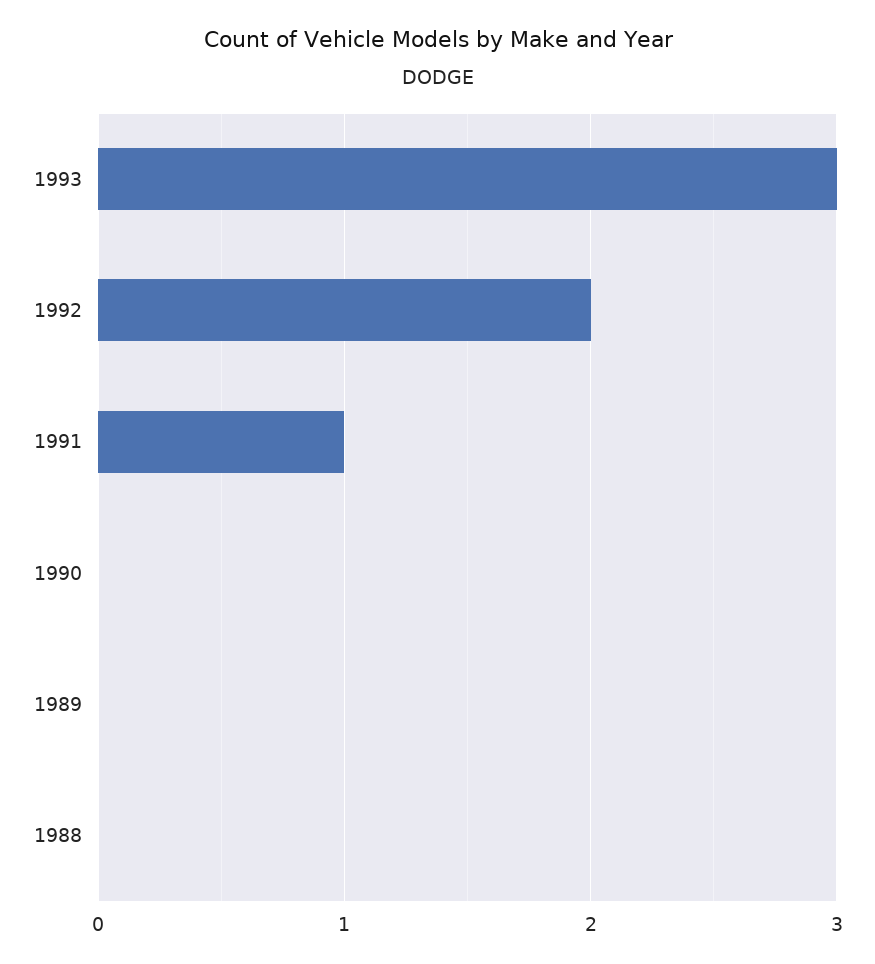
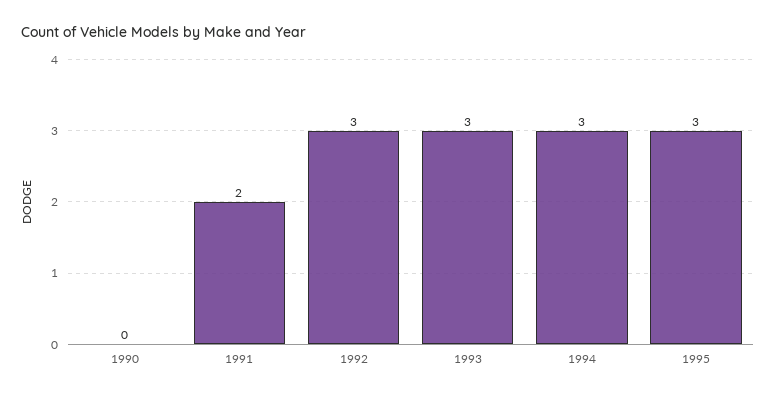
1992: 2 -> 3
1991: 1 -> 2
1989: 0 -> none
1988: 0 -> none
1994: none -> 3
1995: none -> 3

